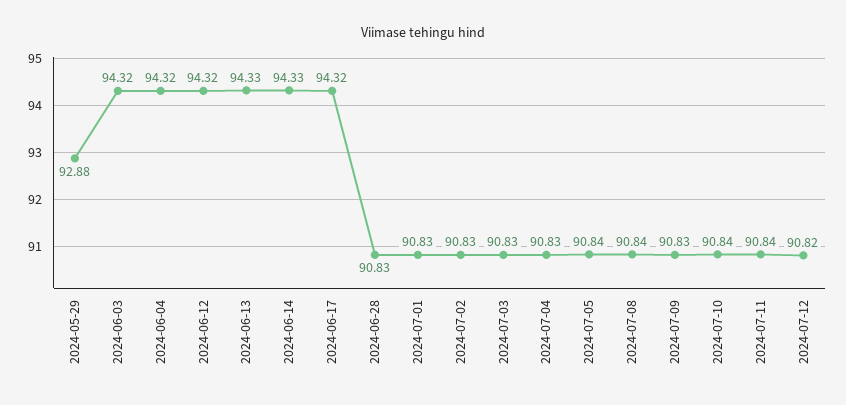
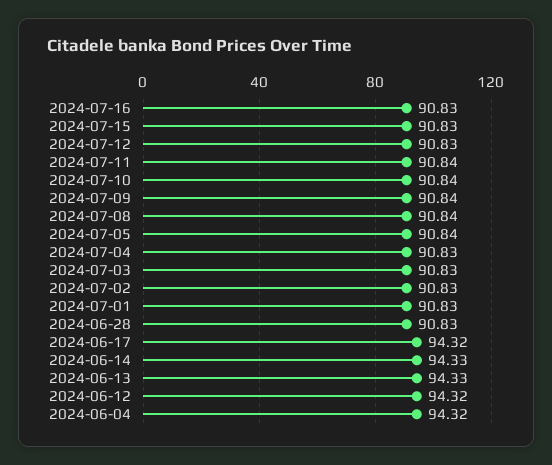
2024-05-29: 92.88 -> none
2024-06-03: 94.32 -> none
2024-07-09: 90.83 -> 90.84
2024-07-12: 90.82 -> 90.83
2024-07-16: none -> 90.83
2024-07-15: none -> 90.83

